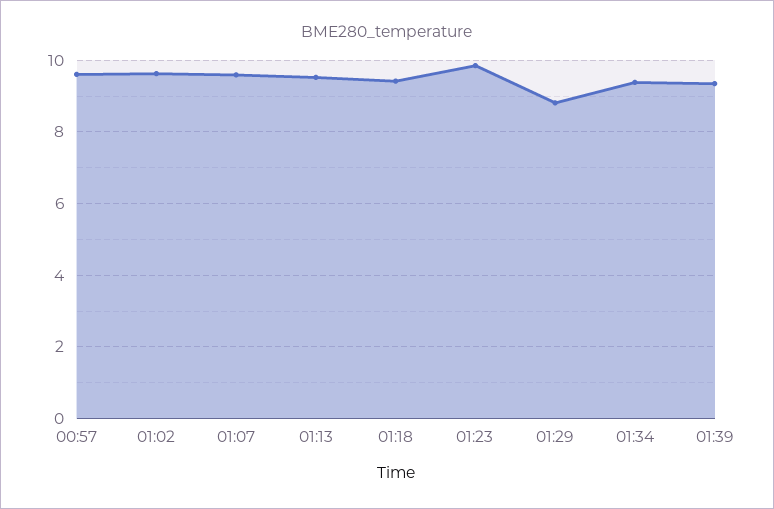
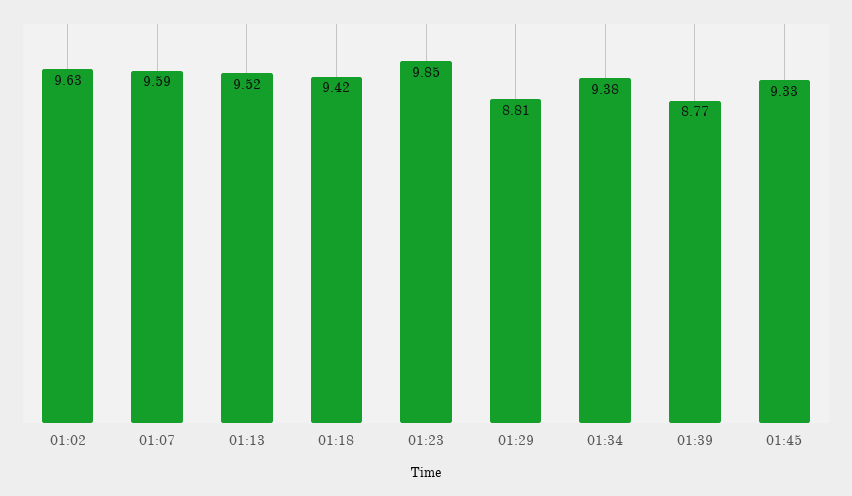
00:57: 9.6 -> none
01:39: 9.4 -> 8.77
01:45: none -> 9.33

